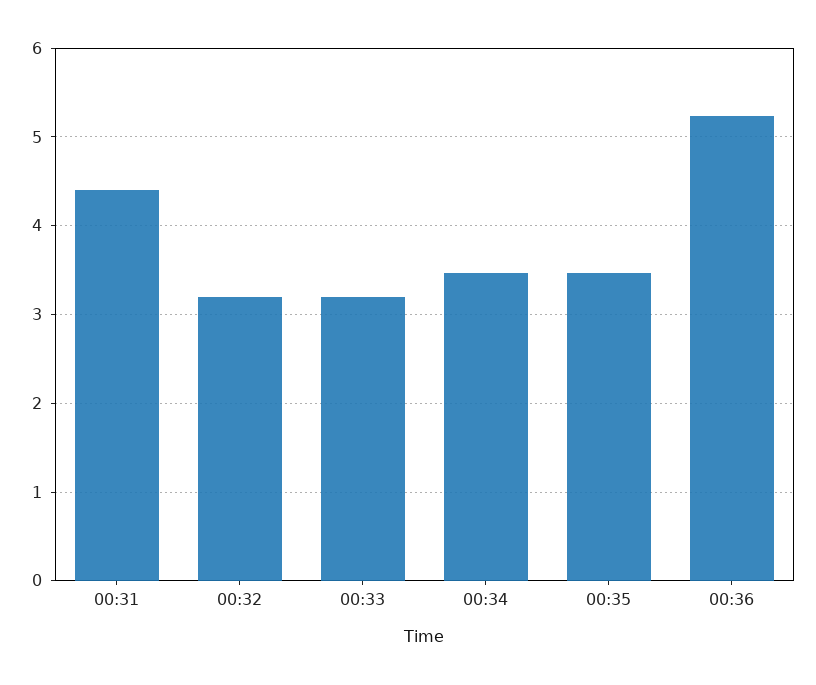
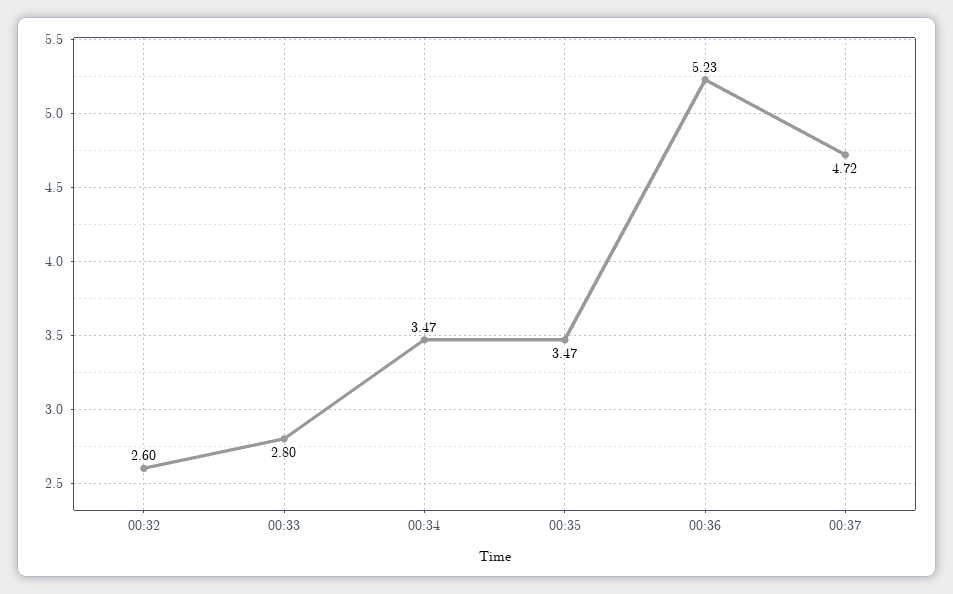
00:31: 4.4 -> none
00:32: 3.2 -> 2.6
00:33: 3.2 -> 2.8
00:37: none -> 4.72

